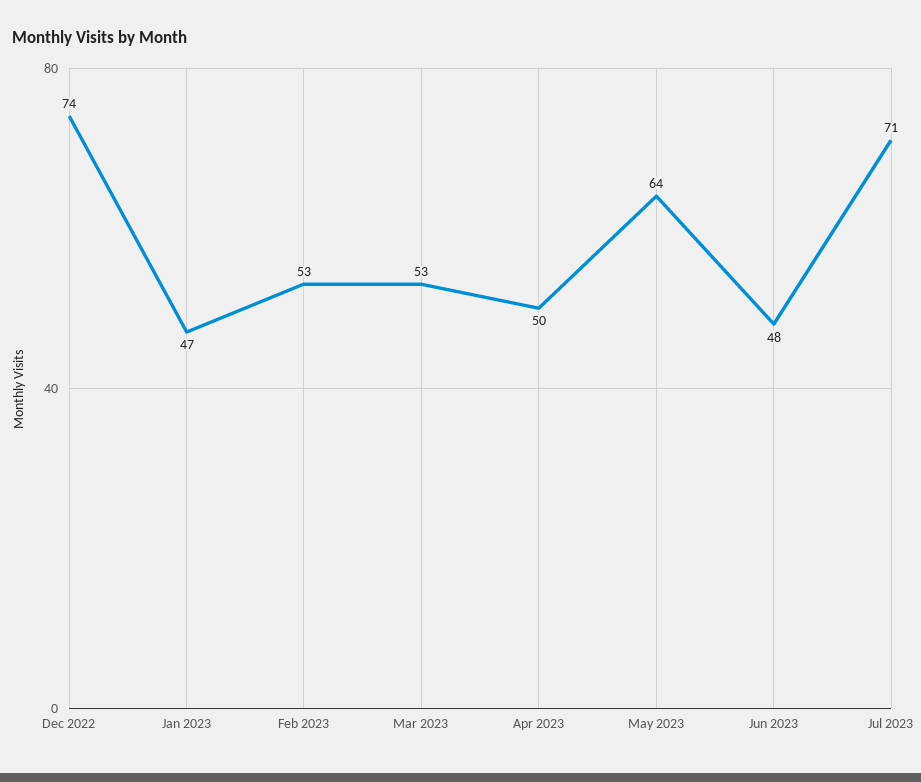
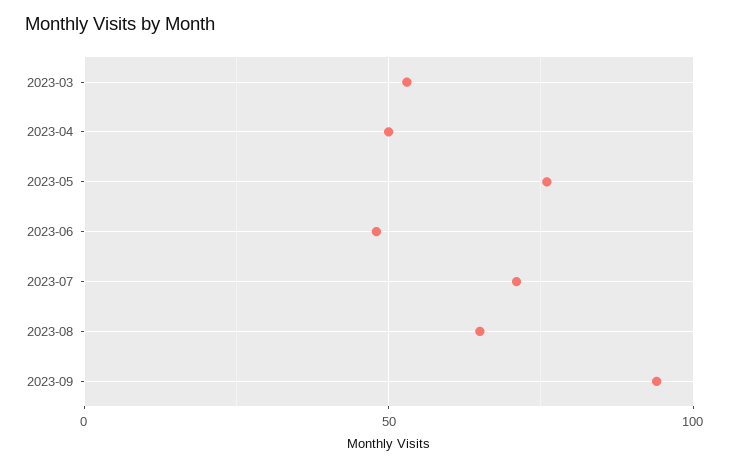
Dec 2022: 74 -> none
Jan 2023: 47 -> none
Feb 2023: 53 -> none
May 2023: 64 -> 75
2023-08: none -> 65
2023-09: none -> 95

